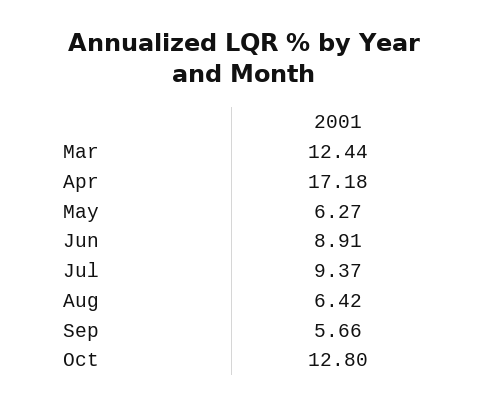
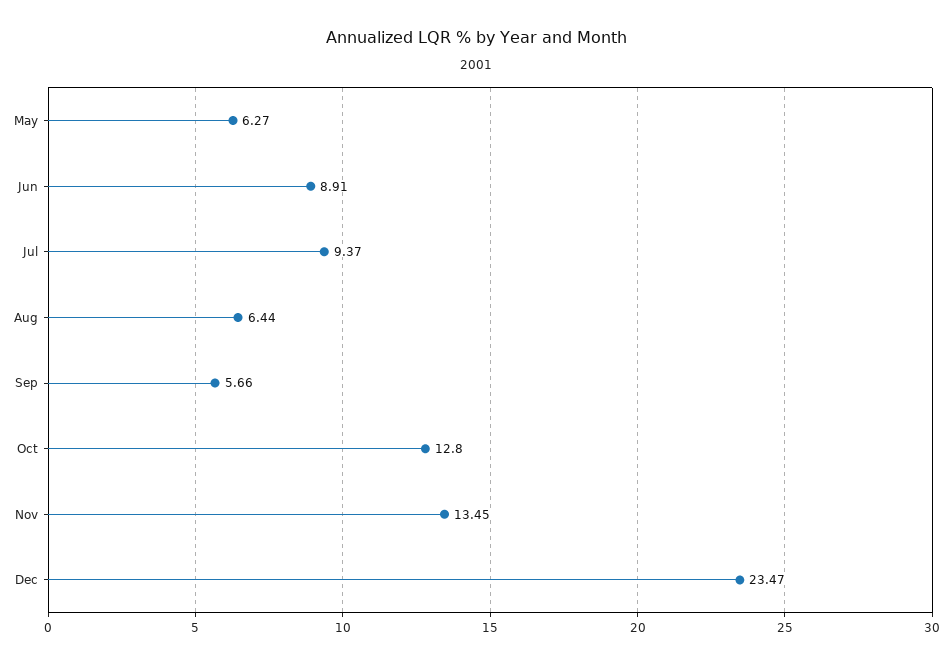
Mar: 12.44 -> none
Apr: 17.18 -> none
Aug: 6.42 -> 6.44
Nov: none -> 13.45
Dec: none -> 23.47

